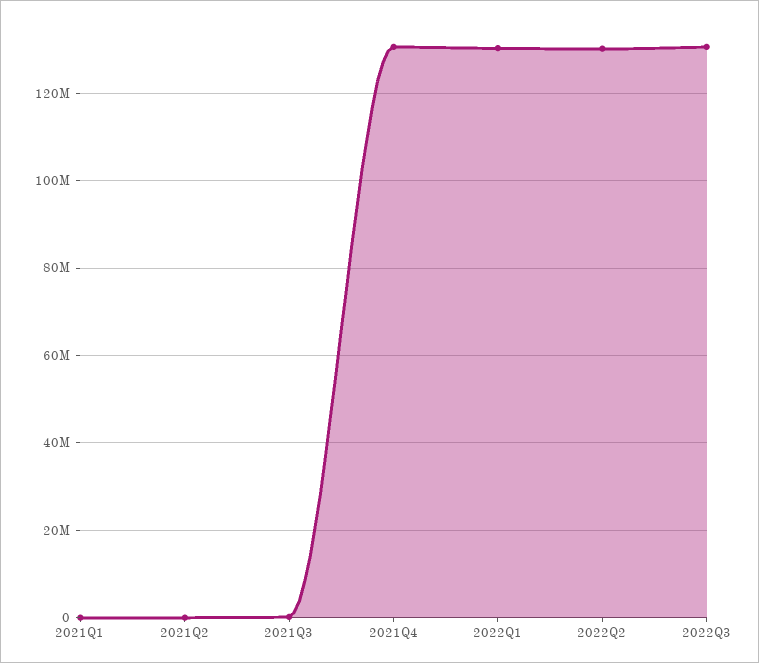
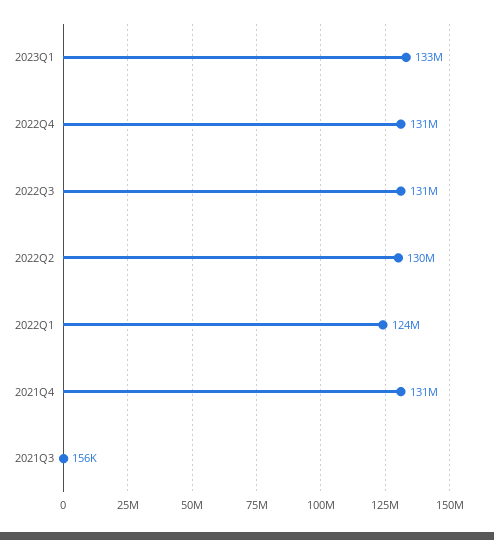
2021Q1: 0 -> none
2021Q2: 0 -> none
2022Q1: 130000000 -> 124000000
2023Q1: none -> 133000000
2022Q4: none -> 131000000

